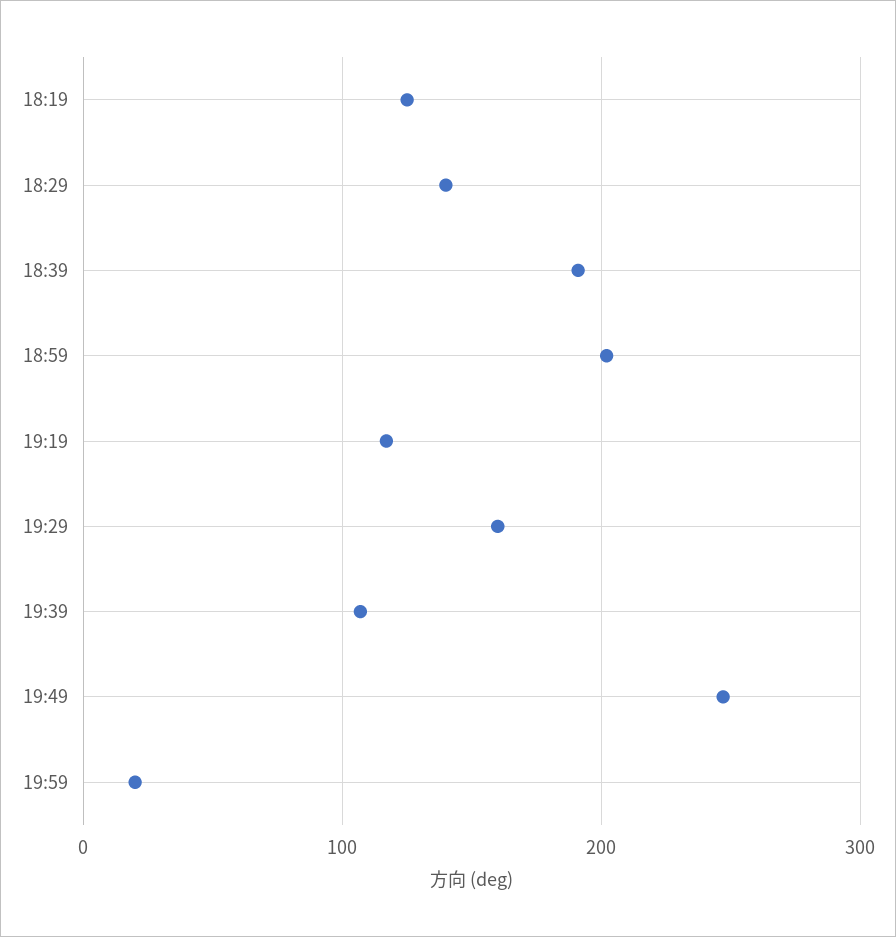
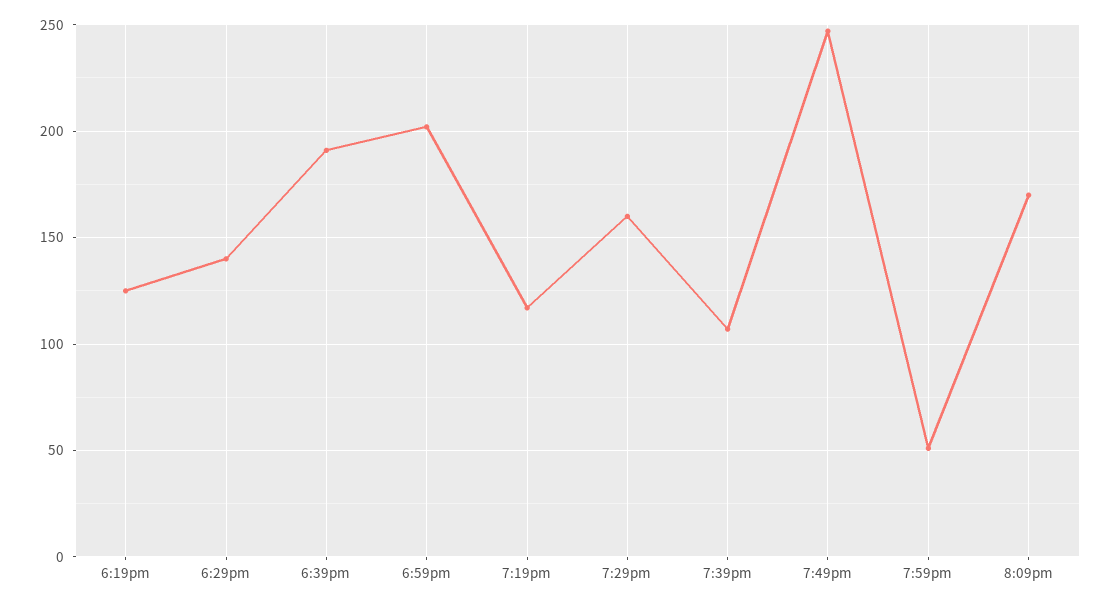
19:59: 20 -> 50
8:09pm: none -> 170

